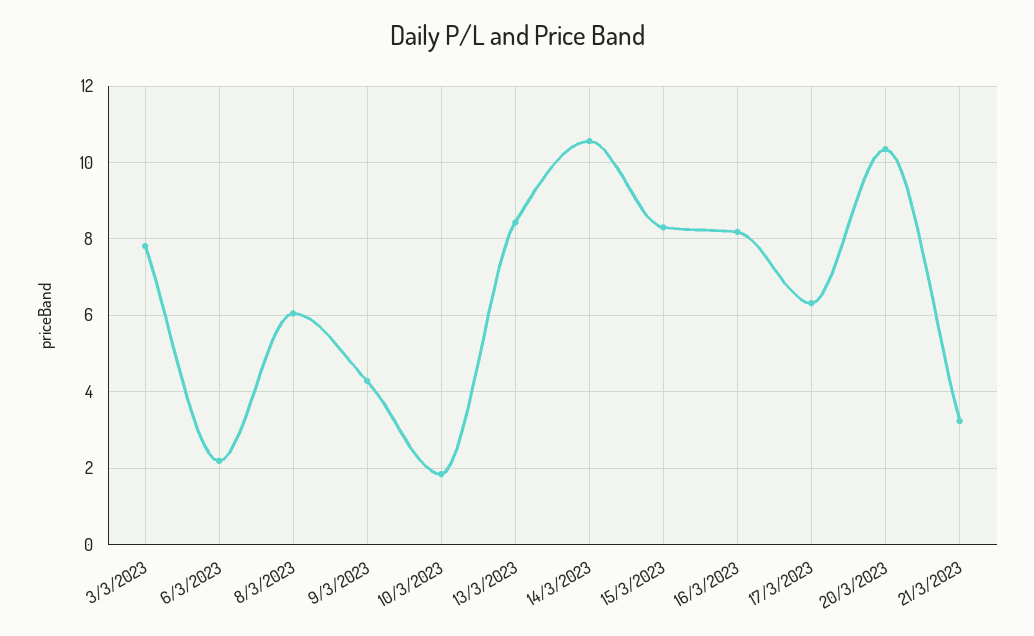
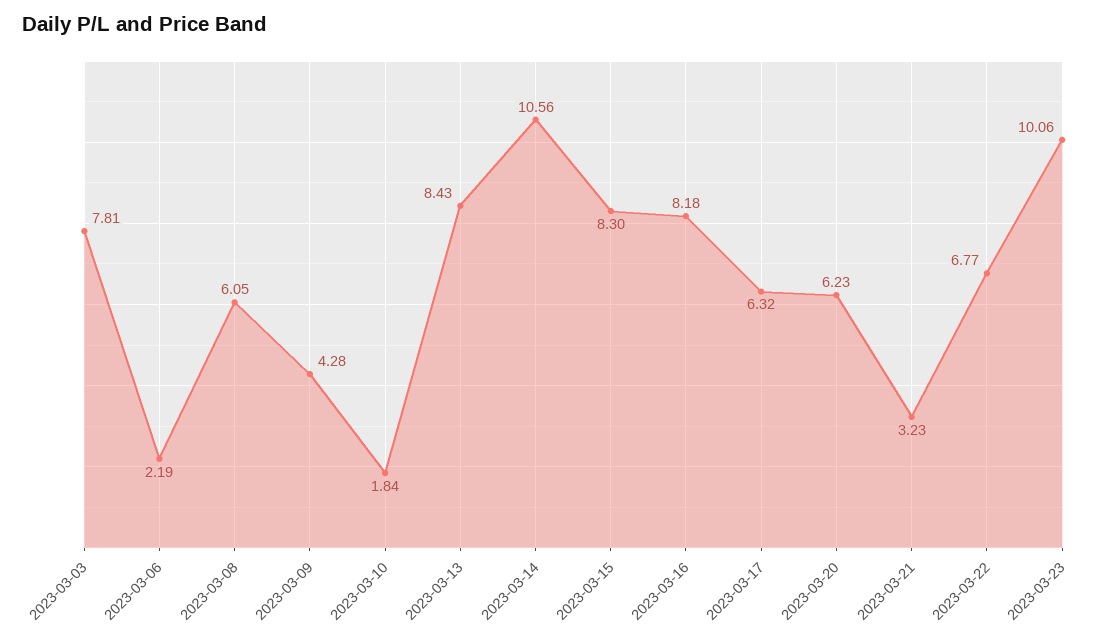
20/3/2023: 10.4 -> 6.23
2023-03-22: none -> 6.77
2023-03-23: none -> 10.06

